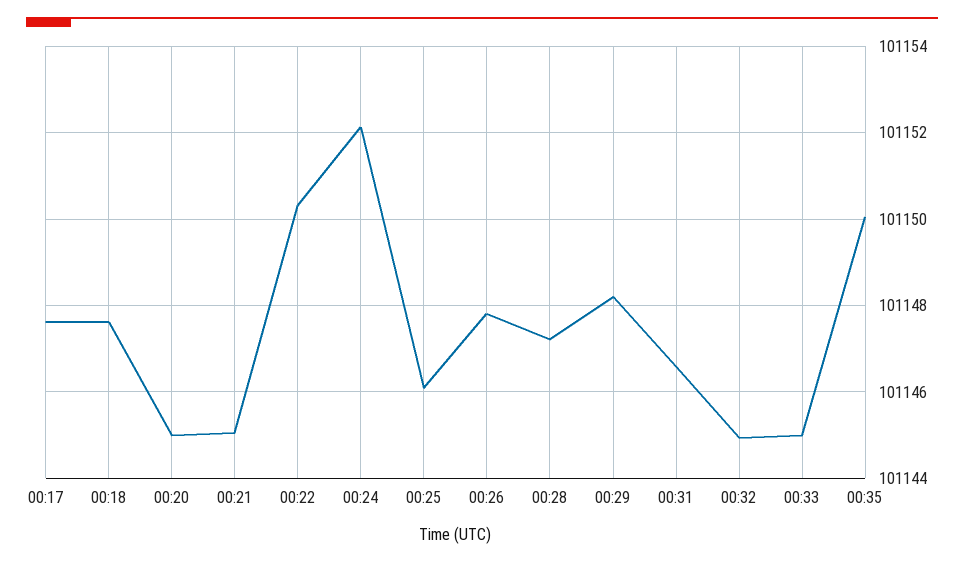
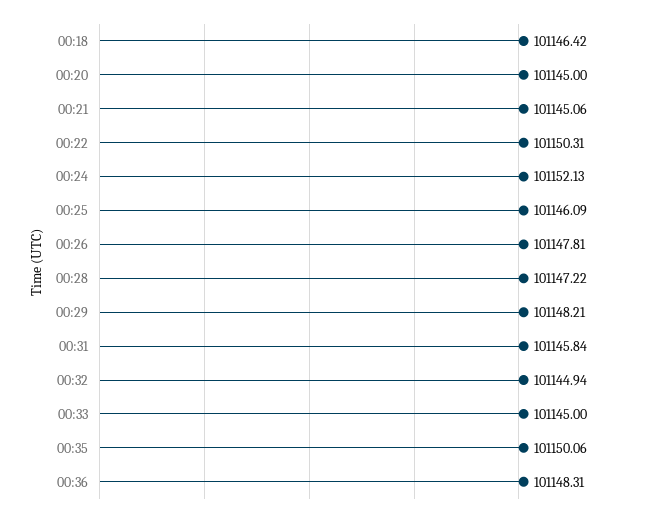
00:17: 101147.6 -> none
00:18: 101147.6 -> 101146.42
00:31: 101146.6 -> 101145.84
00:36: none -> 101148.31

